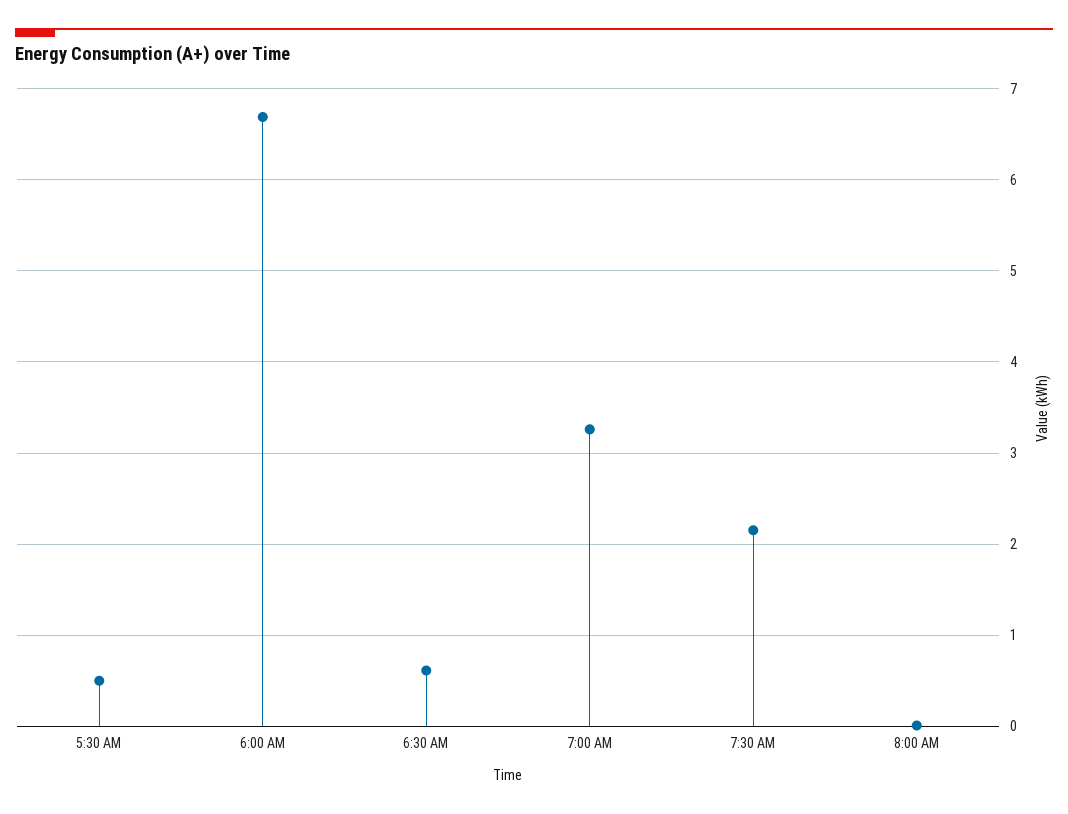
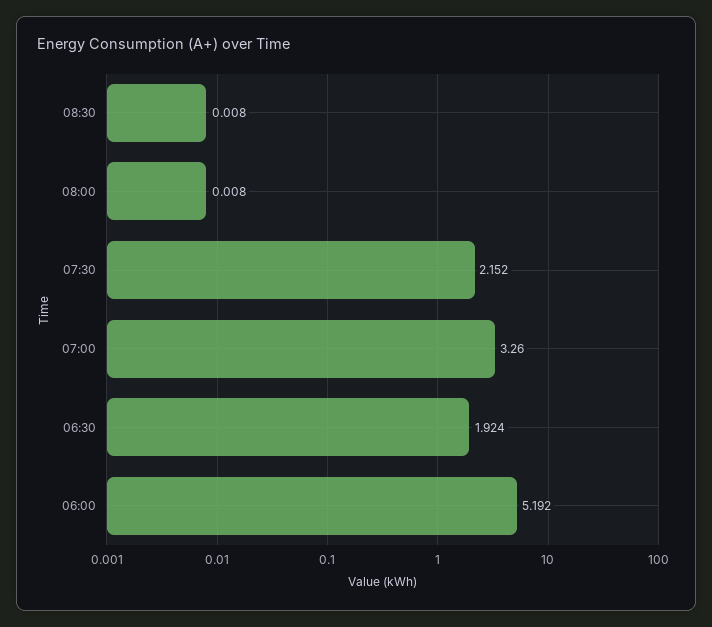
5:30 AM: 0.5 -> none
6:00 AM: 6.7 -> 5.192
6:30 AM: 0.6 -> 1.924
08:30: none -> 0.008

